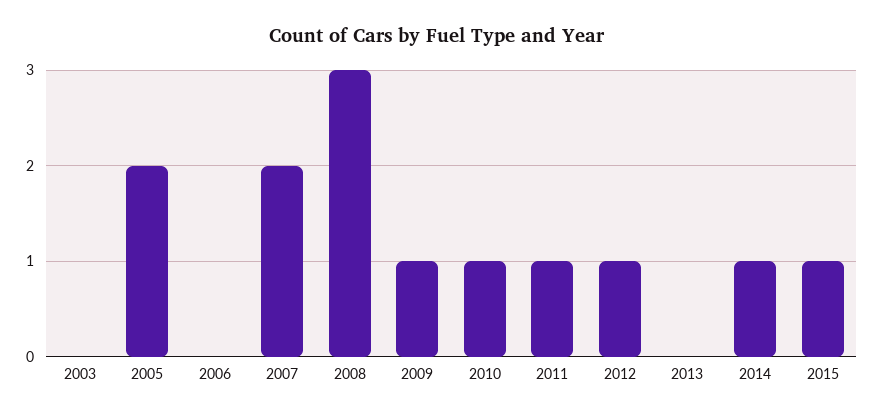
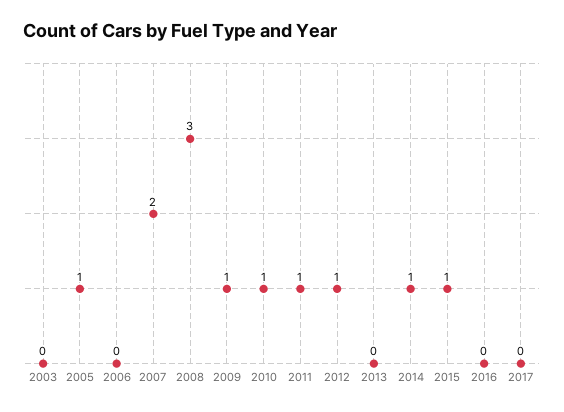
2005: 2 -> 1
2016: none -> 0
2017: none -> 0

